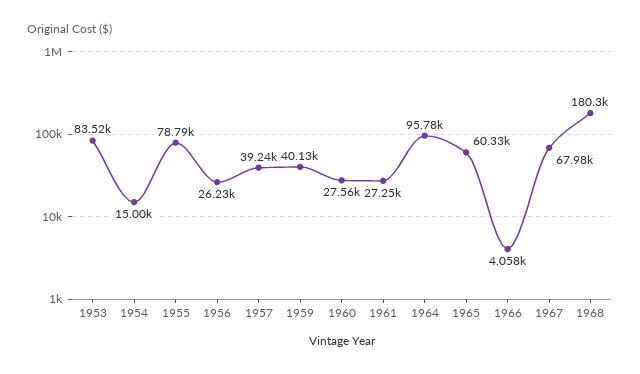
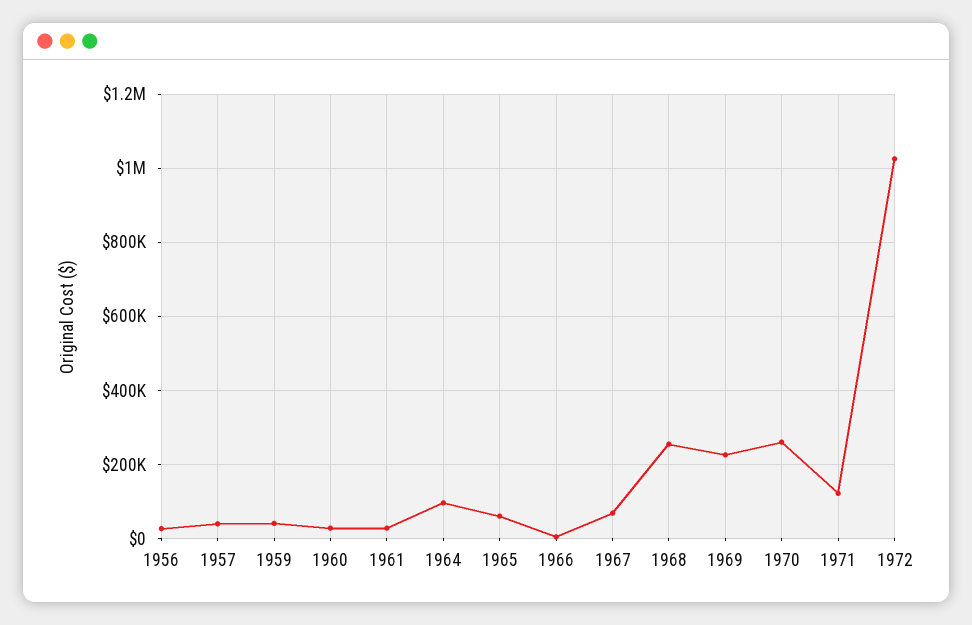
1953: 83520 -> none
1954: 15000 -> none
1955: 78790 -> none
1968: 180300 -> 260000
1969: none -> 220000
1970: none -> 260000
1971: none -> 120000
1972: none -> 1020000

